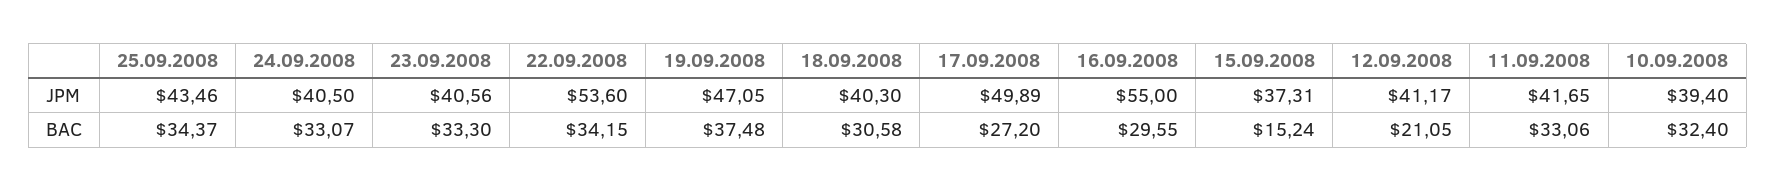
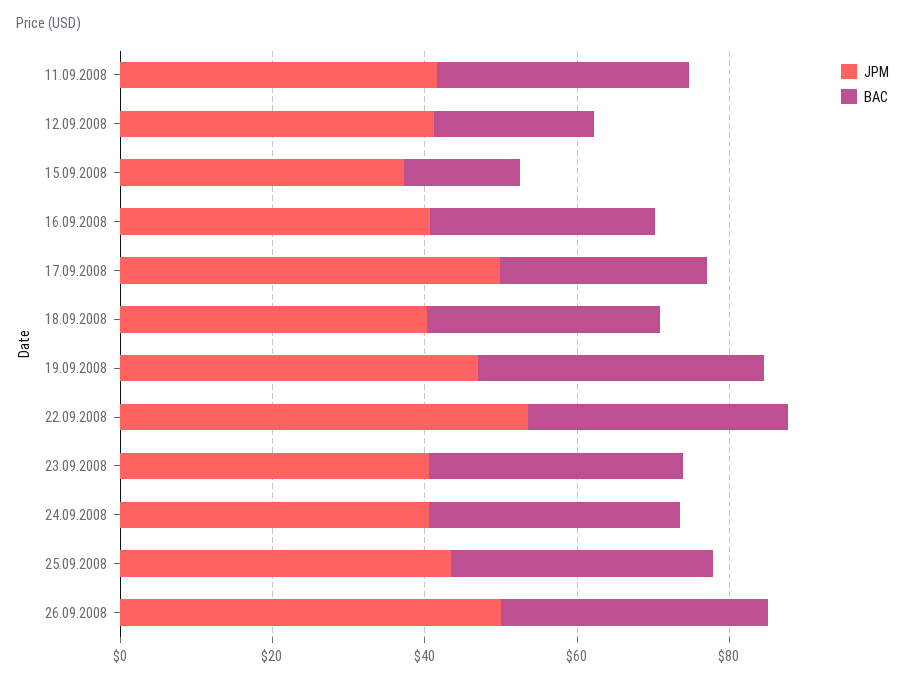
JPM, 16.09.2008: 55 -> 40
JPM, 10.09.2008: 39.4 -> none
BAC, 10.09.2008: 32.4 -> none
JPM, 26.09.2008: none -> 50
BAC, 26.09.2008: none -> 35

